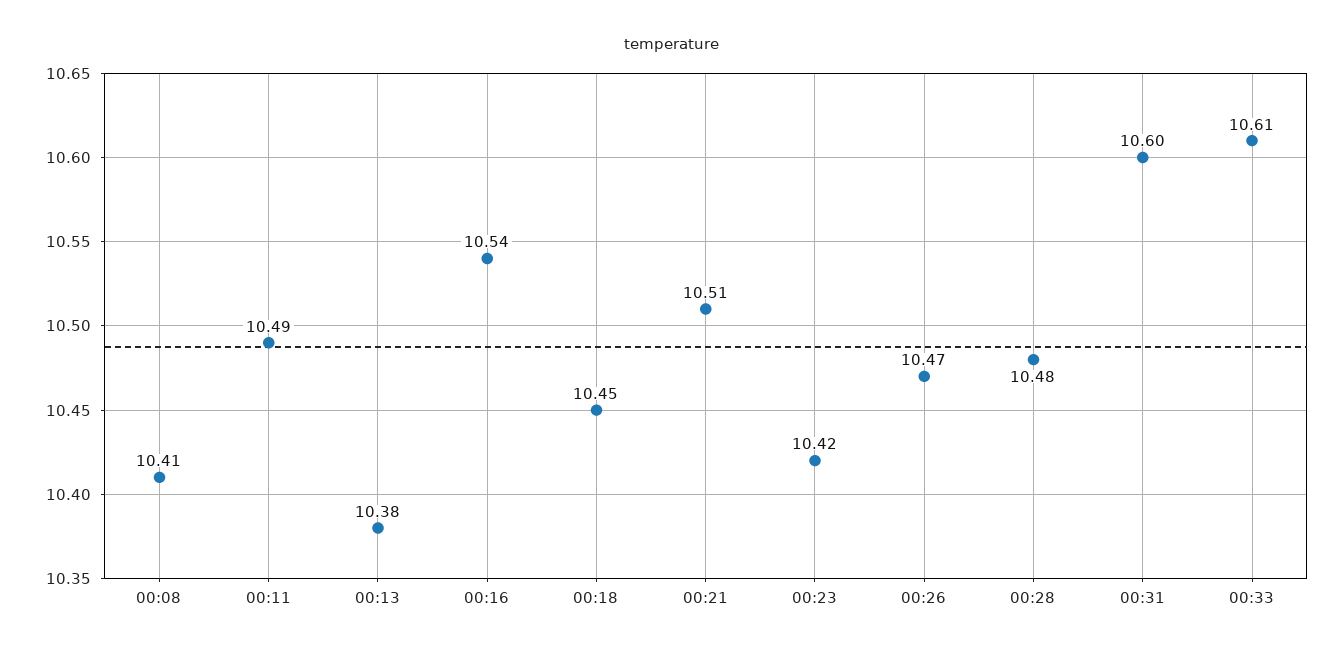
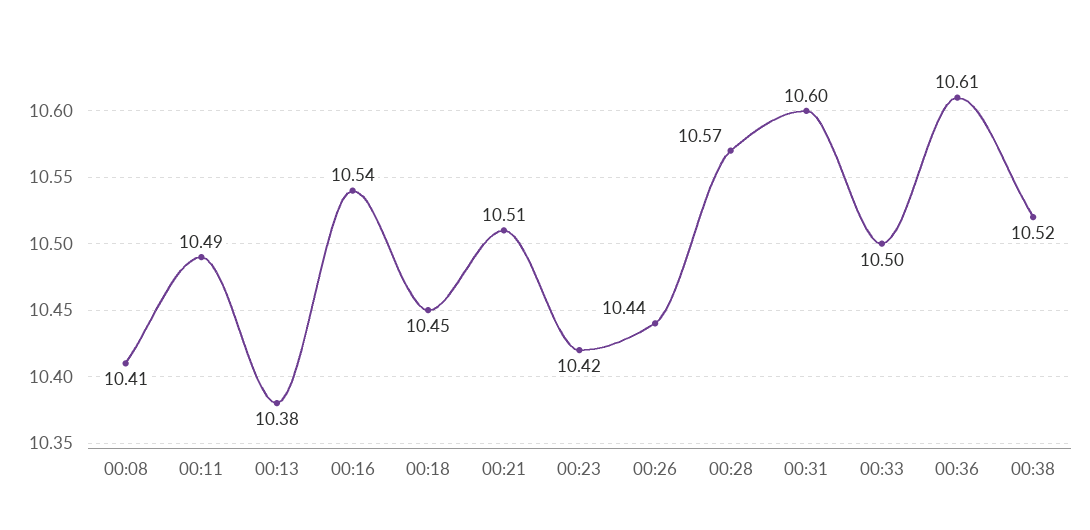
00:26: 10.47 -> 10.44
00:28: 10.48 -> 10.57
00:33: 10.61 -> 10.5
00:36: none -> 10.61
00:38: none -> 10.52

